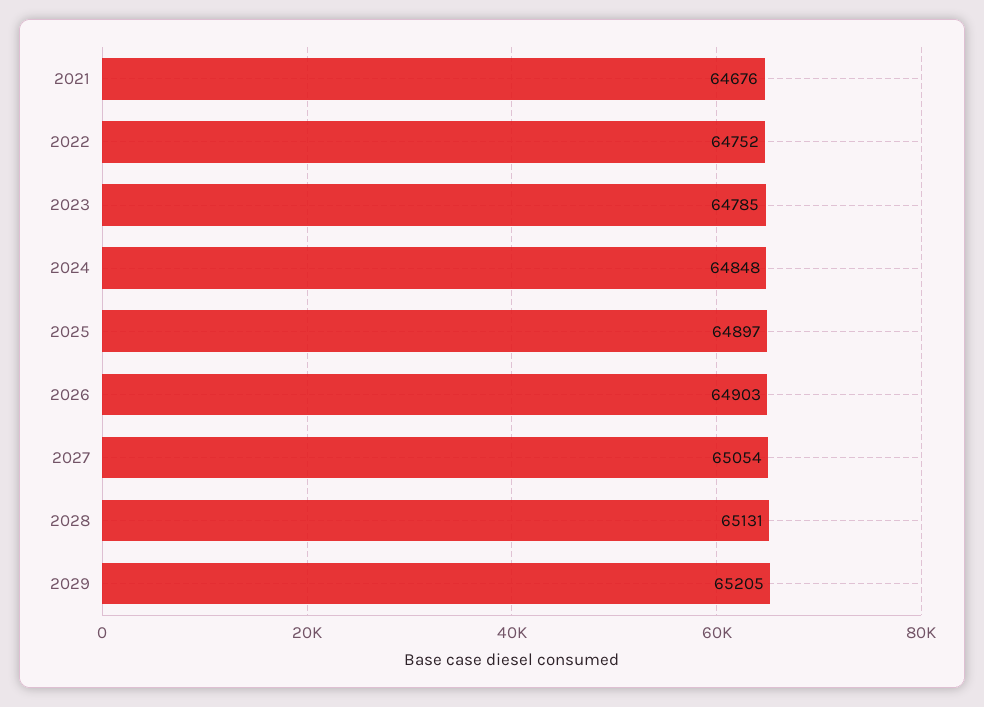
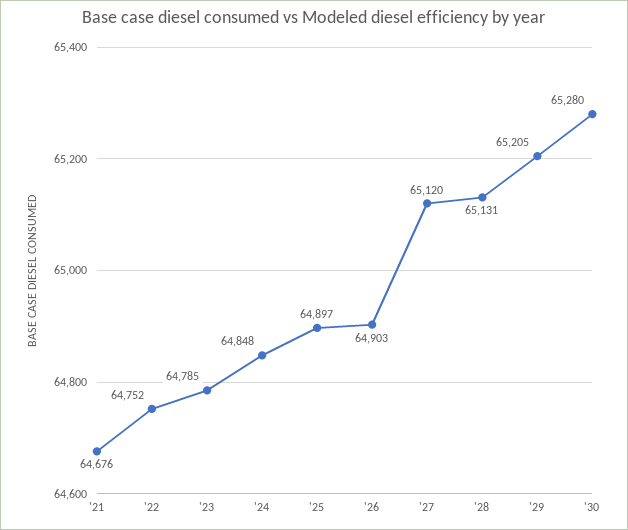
2027: 65054 -> 65120
'30: none -> 65280

